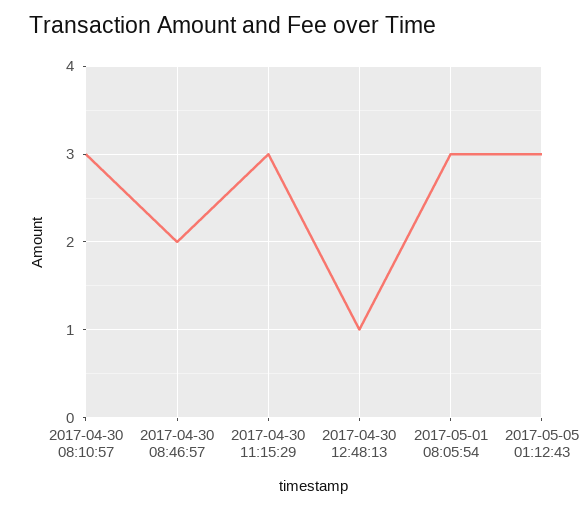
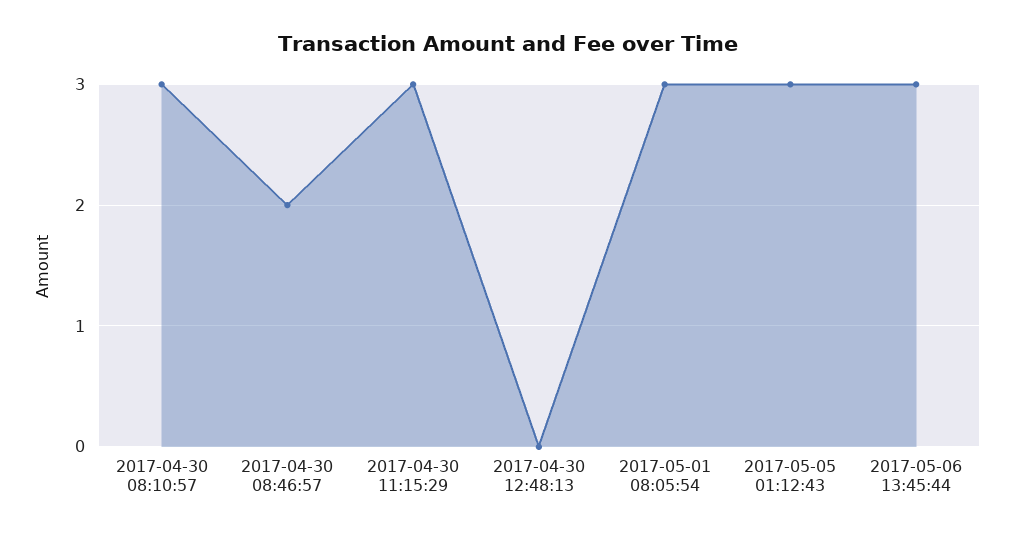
2017-04-30 12:48:13: 1 -> 0
2017-05-06 13:45:44: none -> 3

